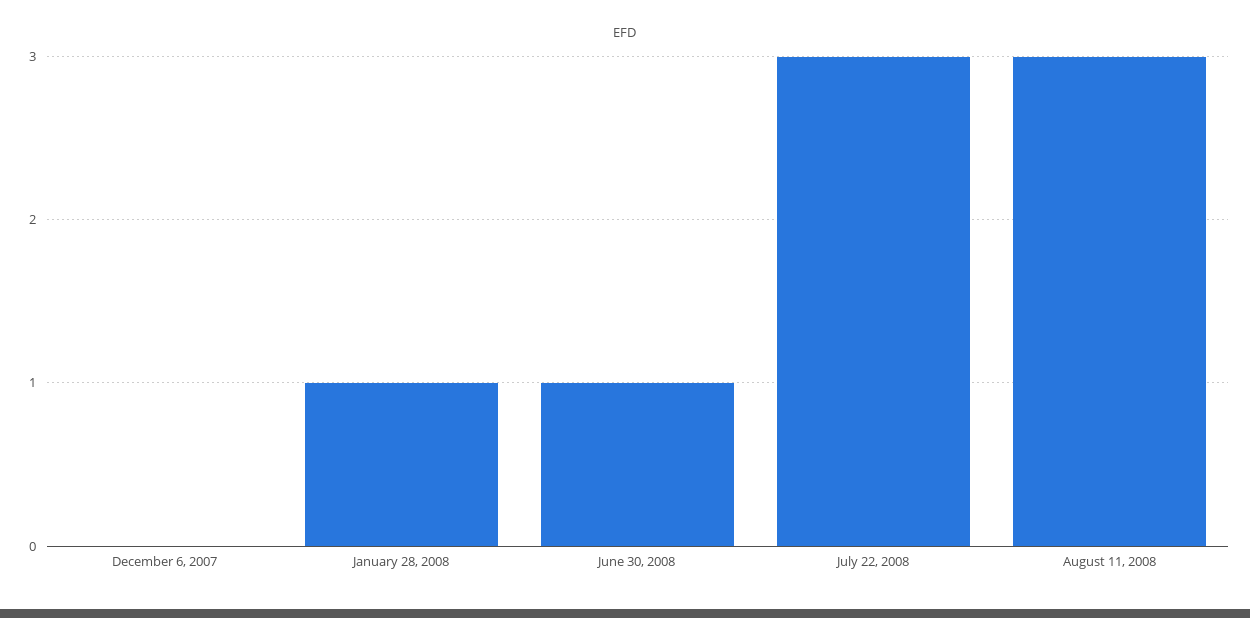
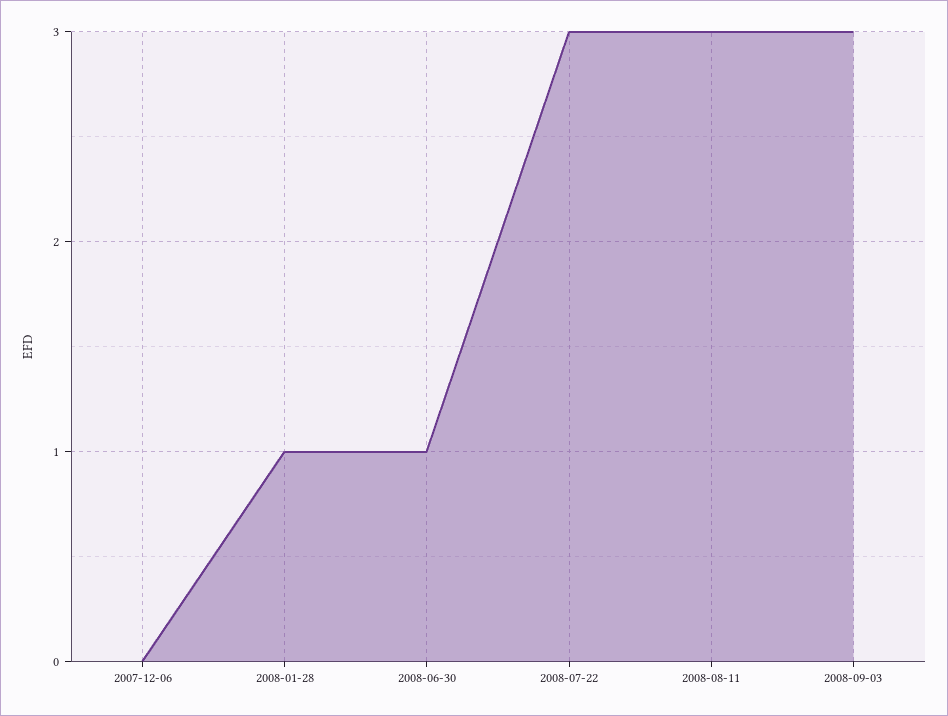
2008-09-03: none -> 3

